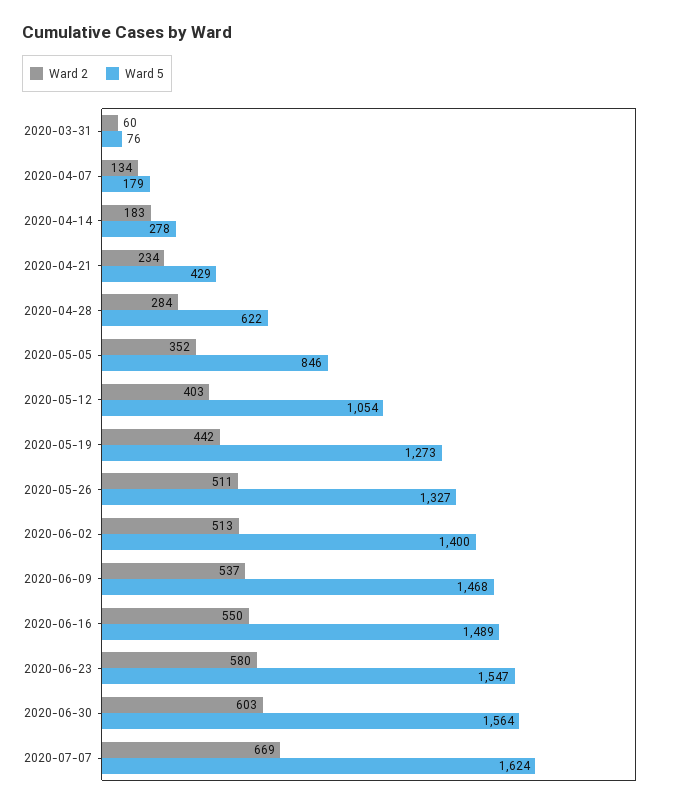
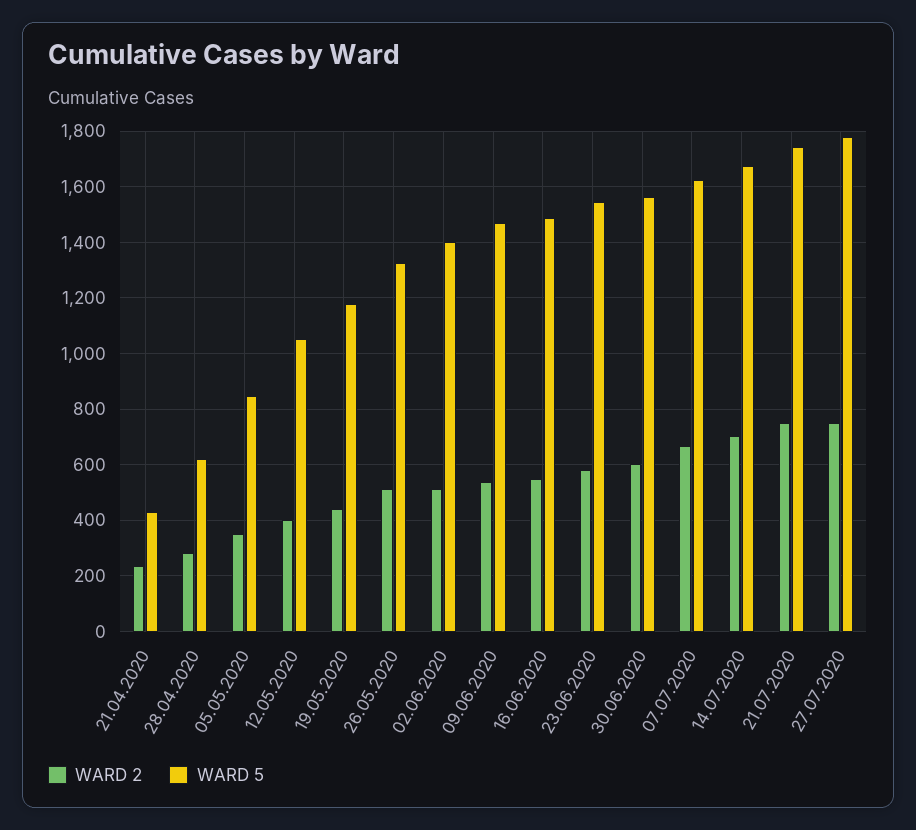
Ward 2, 2020-03-31: 60 -> none
Ward 5, 2020-03-31: 76 -> none
Ward 2, 2020-04-07: 134 -> none
Ward 5, 2020-04-07: 179 -> none
Ward 2, 2020-04-14: 183 -> none
Ward 5, 2020-04-14: 278 -> none
Ward 5, 2020-05-19: 1273 -> 1175
Ward 2, 14.07.2020: none -> 700
Ward 5, 14.07.2020: none -> 1675
Ward 2, 21.07.2020: none -> 750
Ward 5, 21.07.2020: none -> 1750
Ward 2, 27.07.2020: none -> 750
Ward 5, 27.07.2020: none -> 1775

